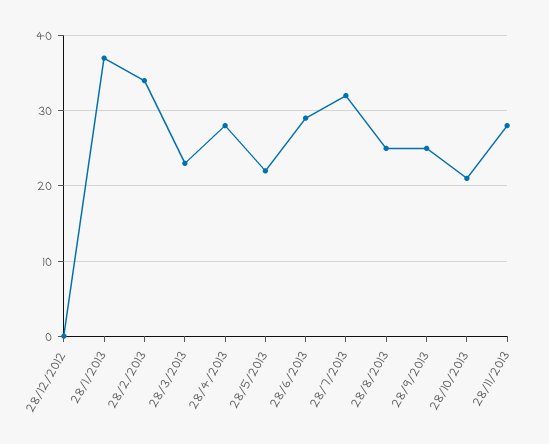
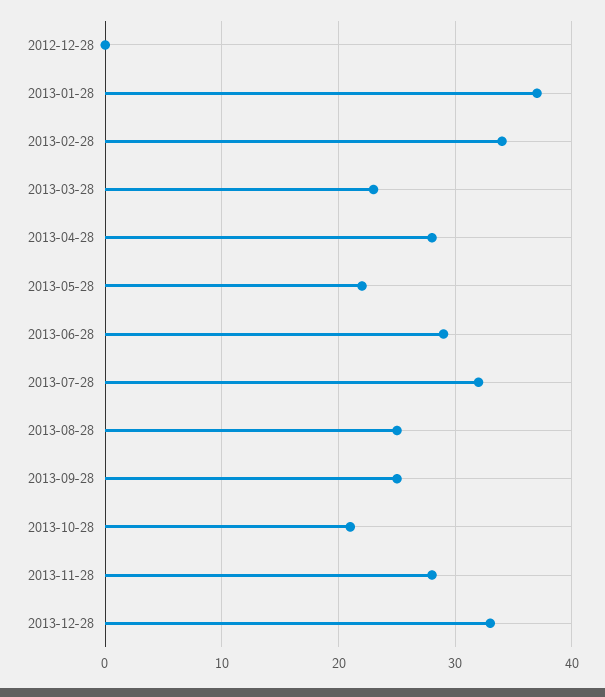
2013-12-28: none -> 33

